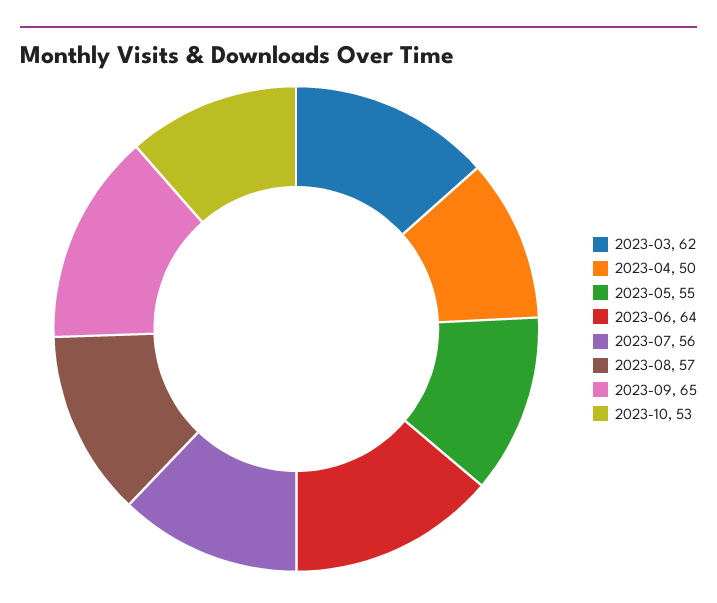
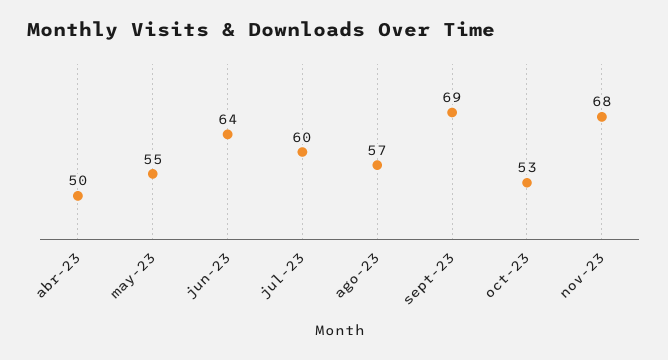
2023-03: 62 -> none
2023-07: 56 -> 60
2023-09: 65 -> 69
nov-23: none -> 68

